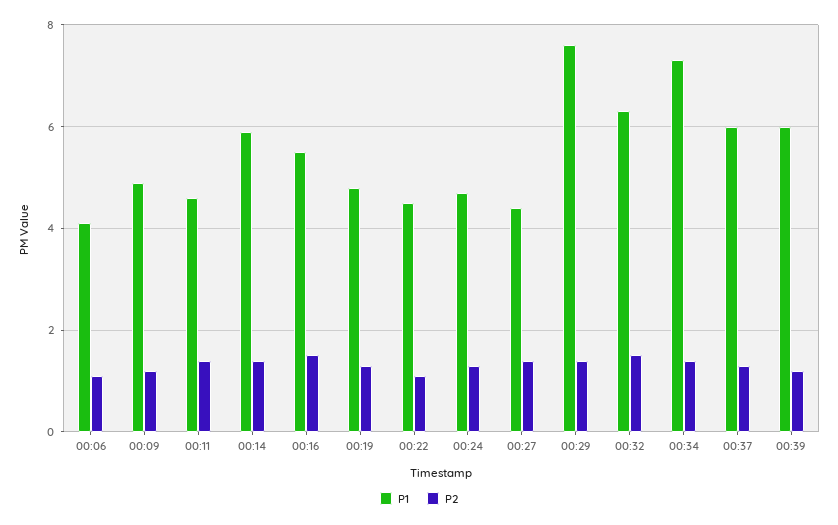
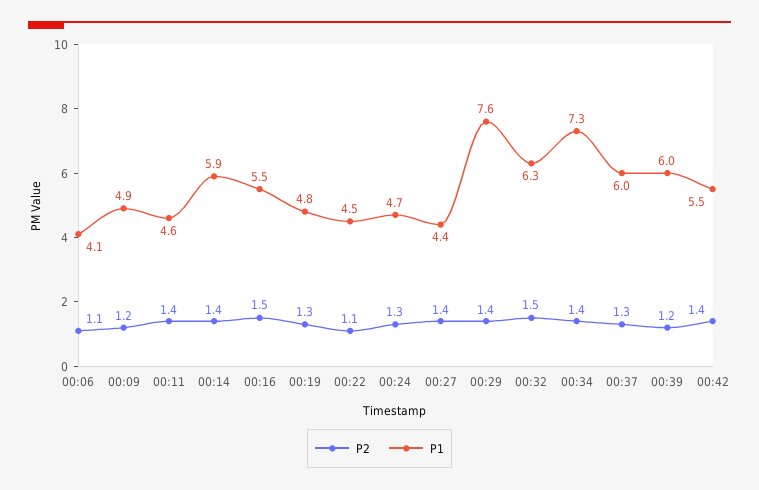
P2, 00:42: none -> 1.4
P1, 00:42: none -> 5.5

